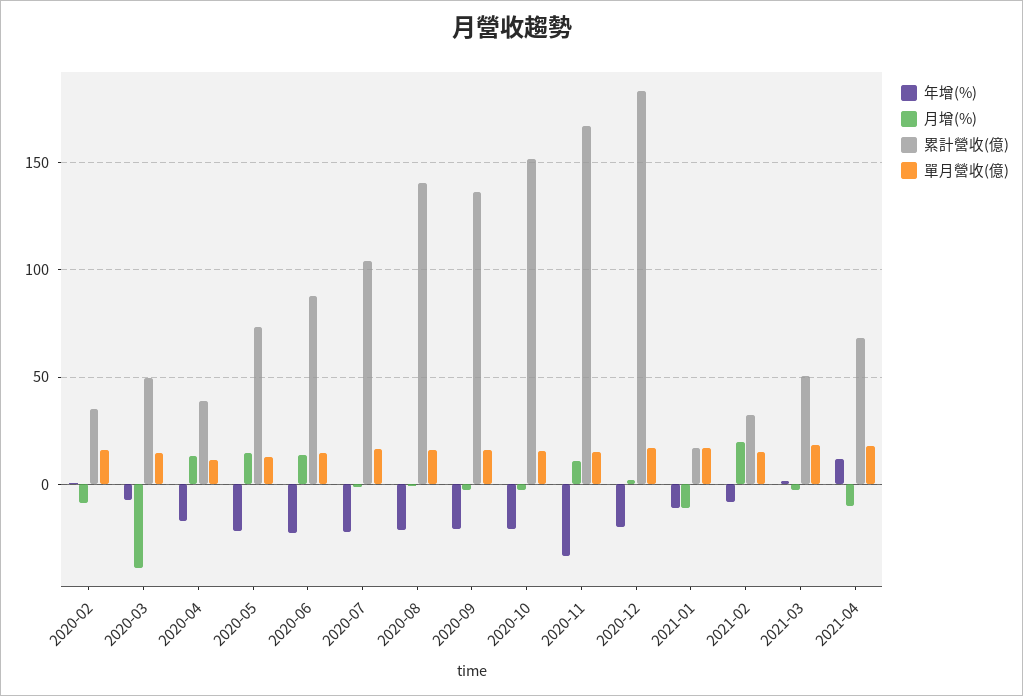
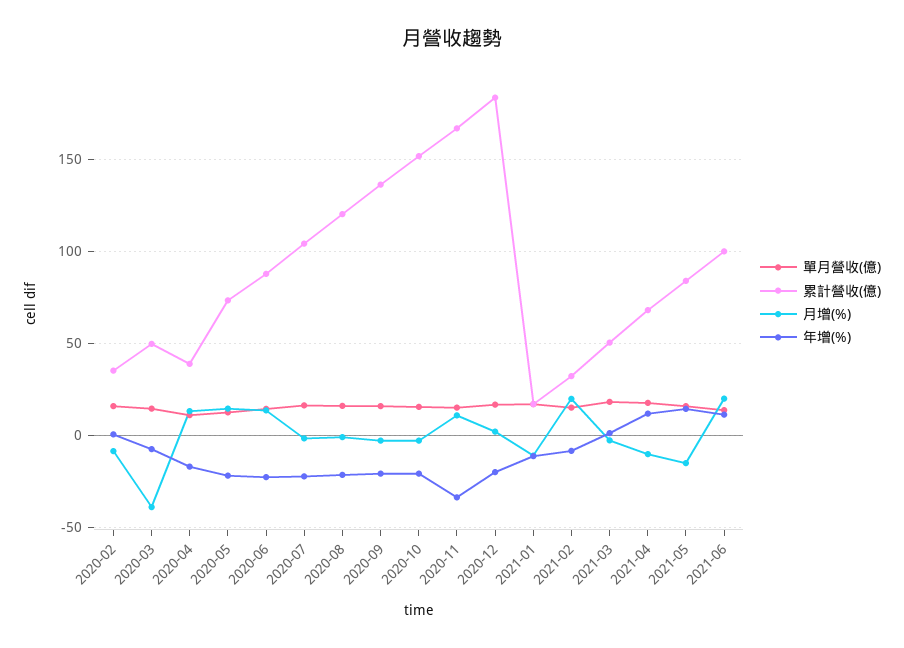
累計營收(億), 2020-08: 140 -> 120
單月營收(億), 2021-05: none -> 15
累計營收(億), 2021-05: none -> 85
月增(%), 2021-05: none -> -15
年增(%), 2021-05: none -> 15
單月營收(億), 2021-06: none -> 15
累計營收(億), 2021-06: none -> 100
月增(%), 2021-06: none -> 20
年增(%), 2021-06: none -> 10

